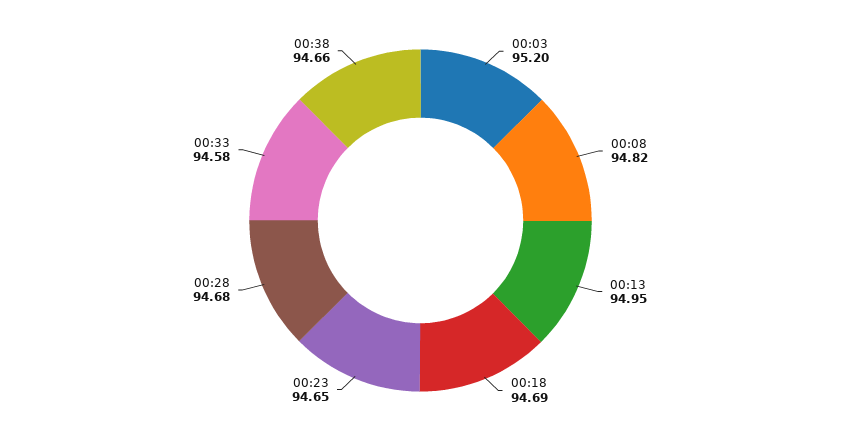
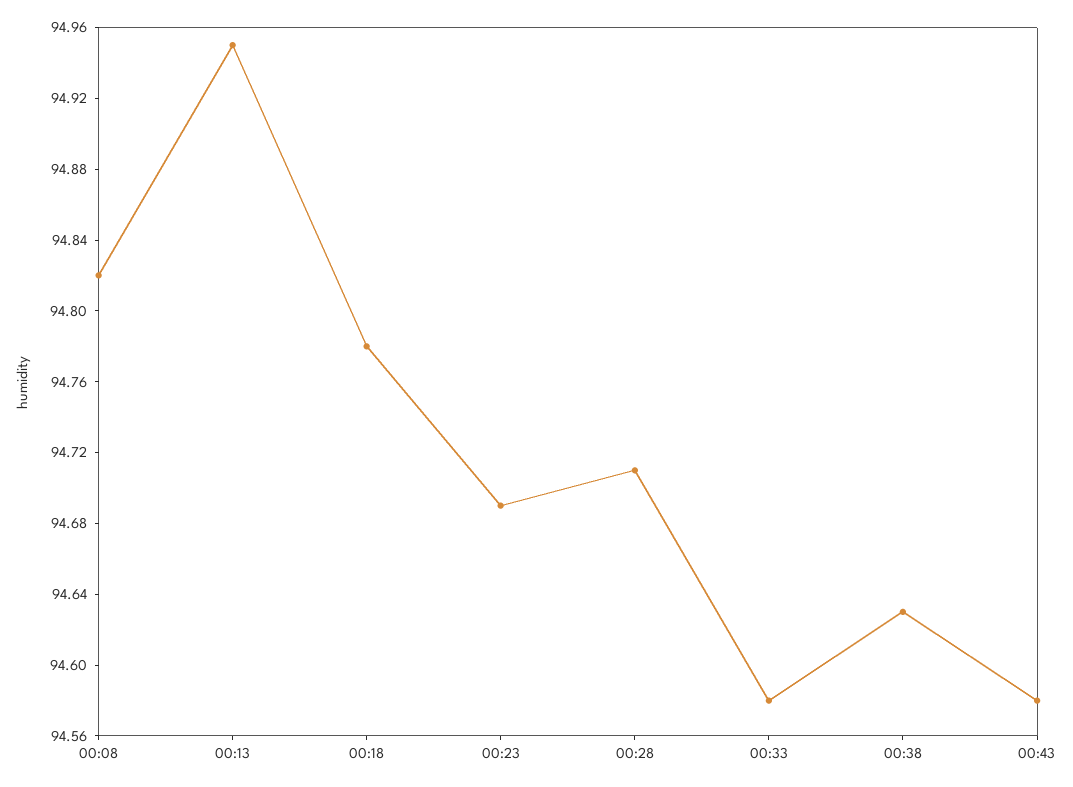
00:03: 95.2 -> none
00:18: 94.69 -> 94.78
00:23: 94.65 -> 94.69
00:28: 94.68 -> 94.71
00:38: 94.66 -> 94.63
00:43: none -> 94.58

